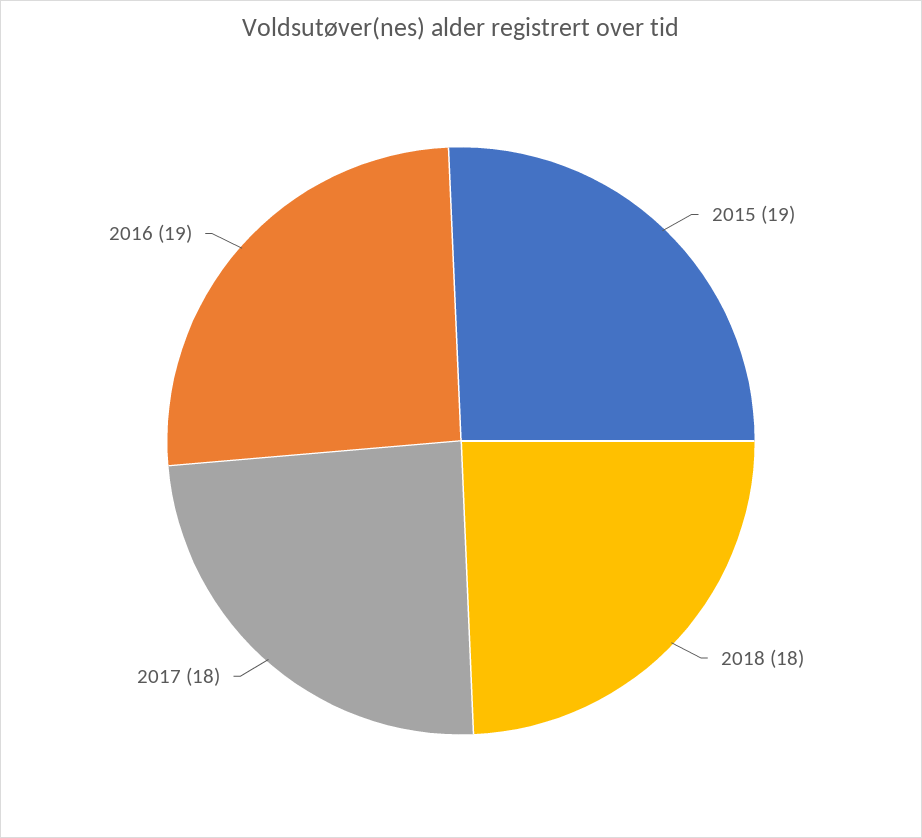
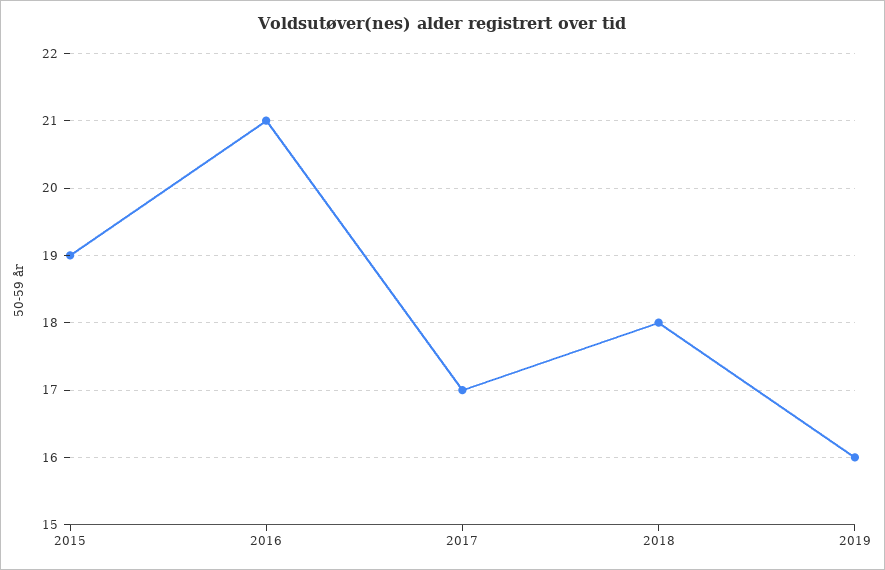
2017: 18 -> 17
2016: 19 -> 21
2019: none -> 16

